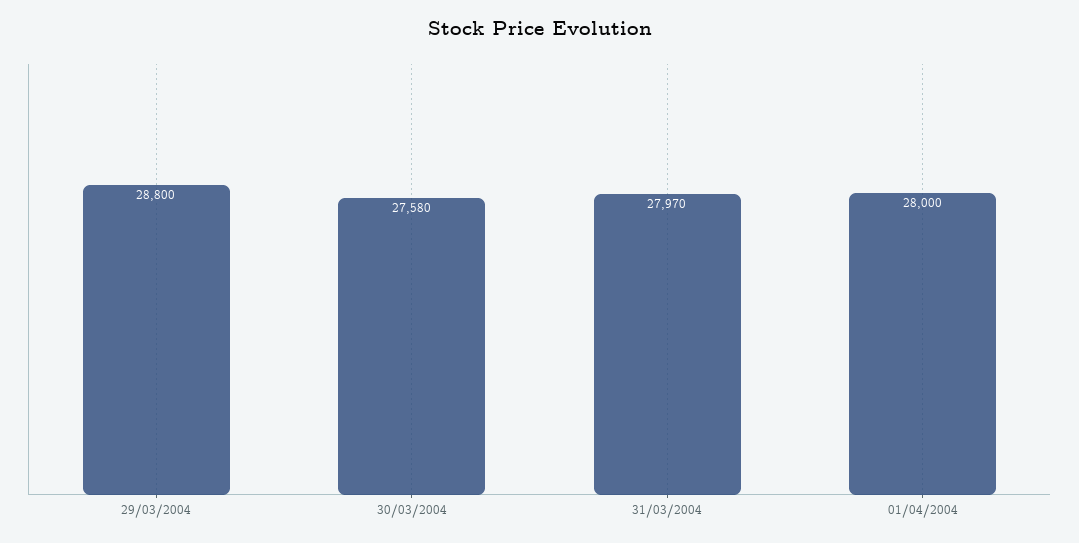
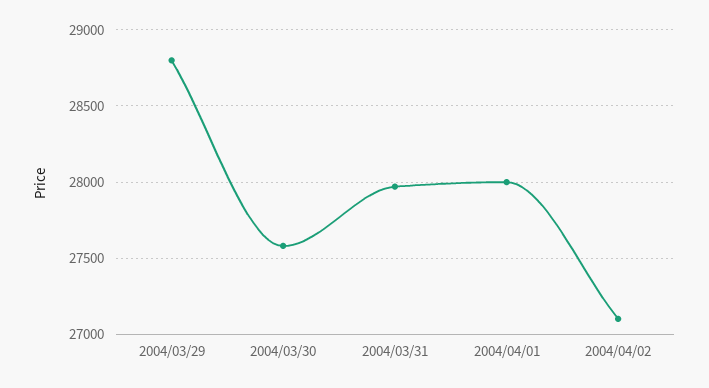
2004/04/02: none -> 27100

